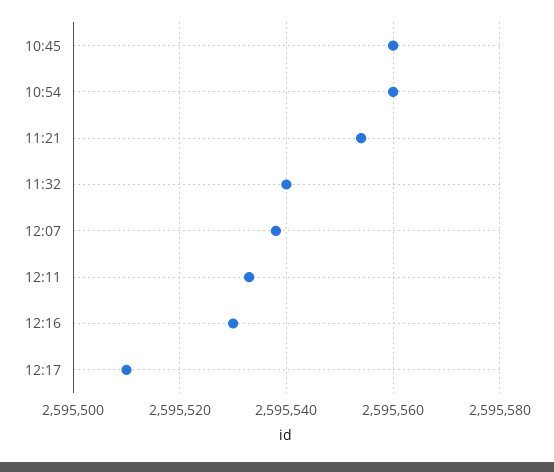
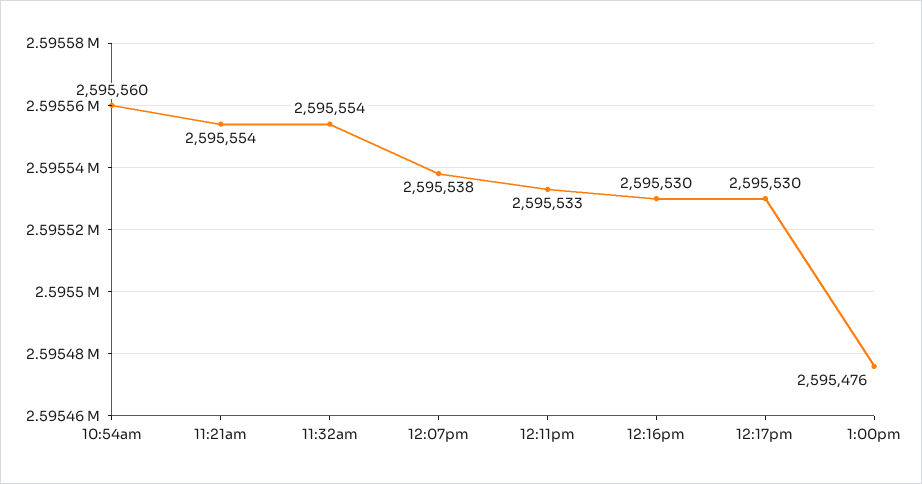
10:45: 2595560 -> none
11:32: 2595540 -> 2595554
12:17: 2595510 -> 2595530
1:00pm: none -> 2595476

